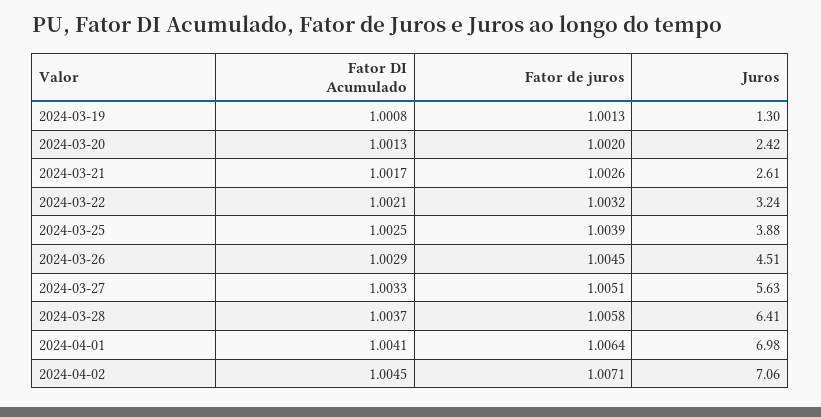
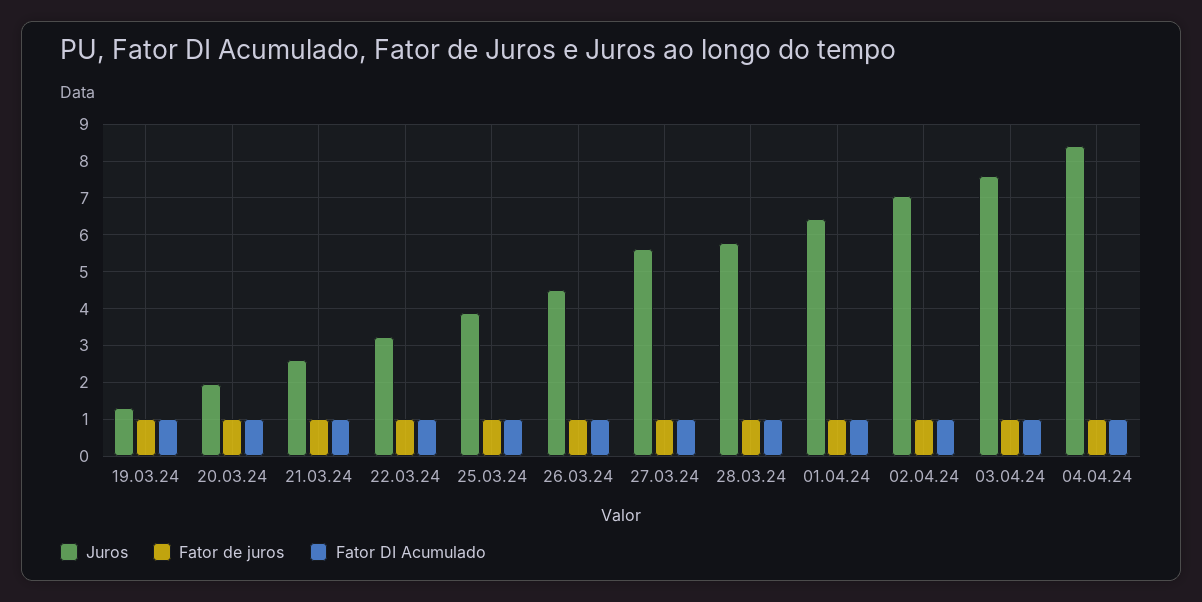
Juros, 2024-03-20: 2.42 -> 2
Juros, 2024-03-28: 6.41 -> 5.8
Juros, 2024-04-01: 6.98 -> 6.4
Juros, 03.04.24: none -> 7.6
Fator de juros, 03.04.24: none -> 1
Fator DI Acumulado, 03.04.24: none -> 1
Juros, 04.04.24: none -> 8.4
Fator de juros, 04.04.24: none -> 1
Fator DI Acumulado, 04.04.24: none -> 1

